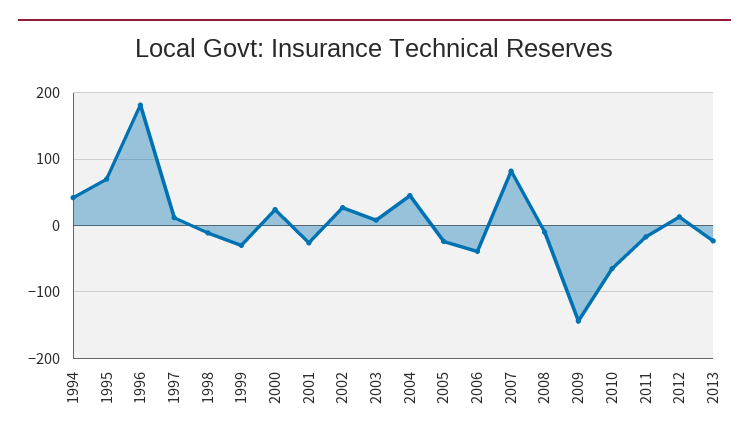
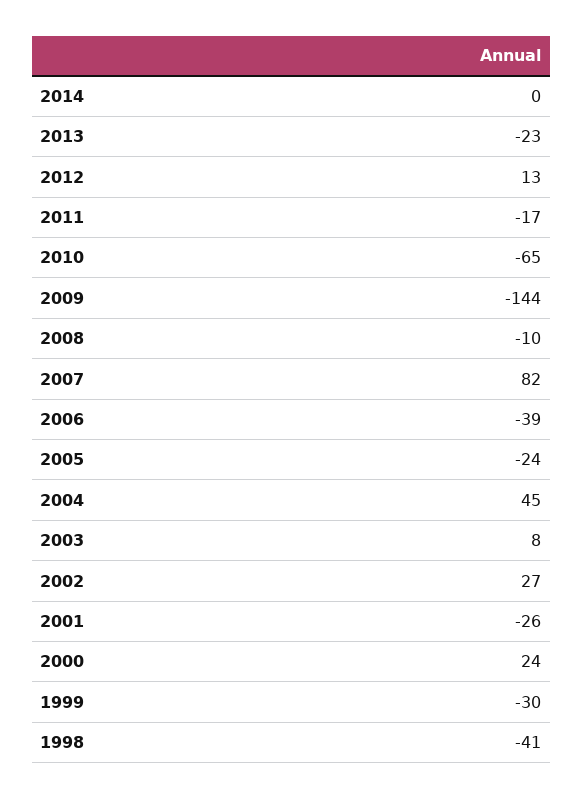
1994: 40 -> none
1995: 70 -> none
1996: 180 -> none
1997: 10 -> none
1998: -10 -> -41
2014: none -> 0

